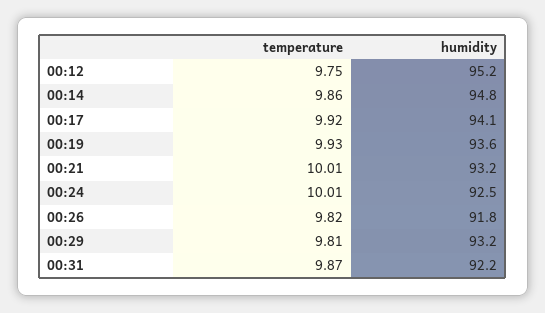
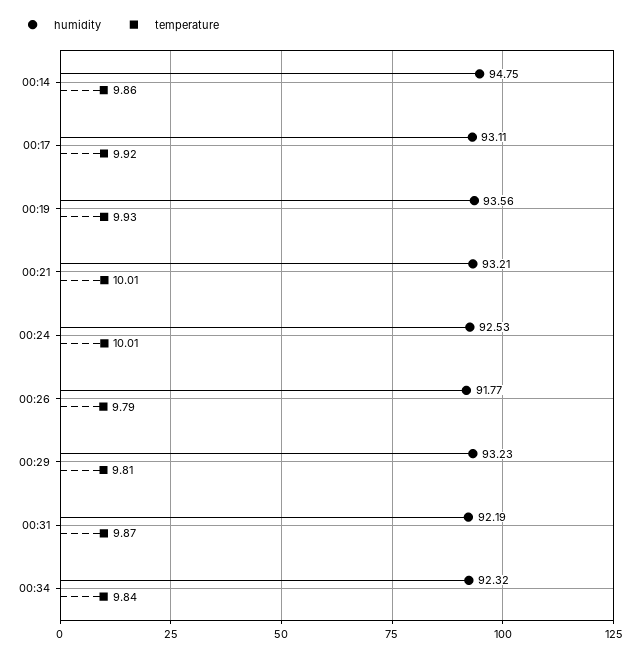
temperature, 00:12: 9.75 -> none
humidity, 00:12: 95.2 -> none
humidity, 00:17: 94.1 -> 93.11
temperature, 00:26: 9.82 -> 9.79
humidity, 00:34: none -> 92.32
temperature, 00:34: none -> 9.84

